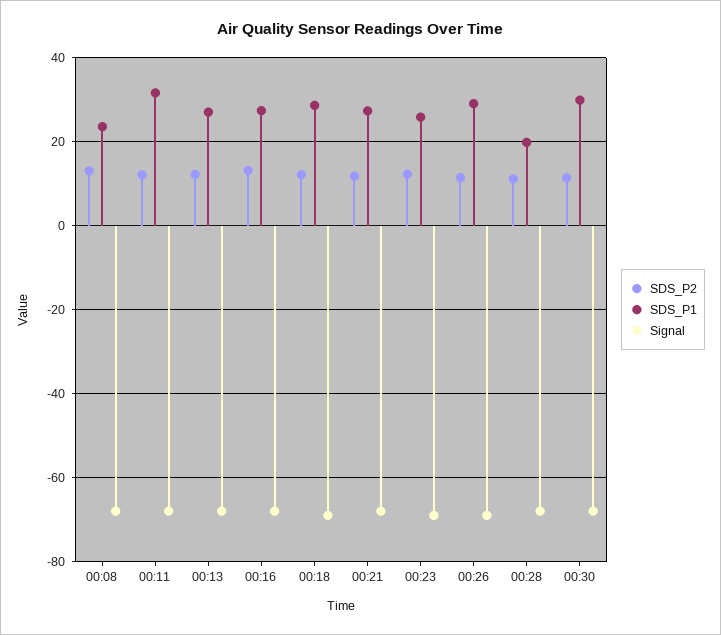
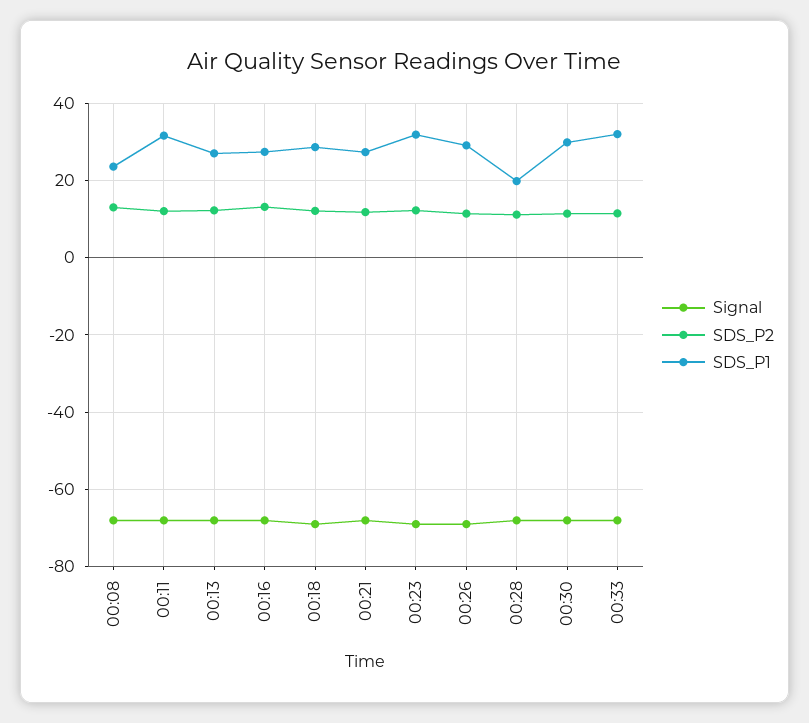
SDS_P1, 00:23: 26 -> 32
Signal, 00:33: none -> -68
SDS_P2, 00:33: none -> 12
SDS_P1, 00:33: none -> 32

